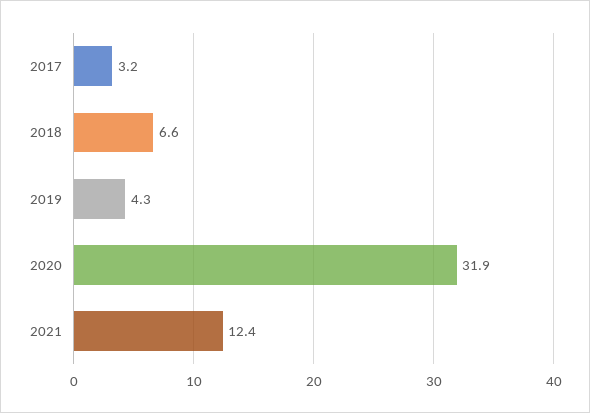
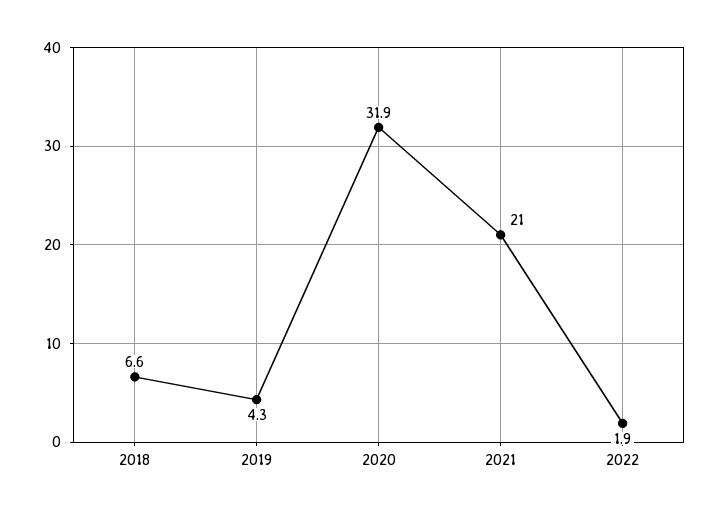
2017: 3.2 -> none
2021: 12.4 -> 21
2022: none -> 1.9

